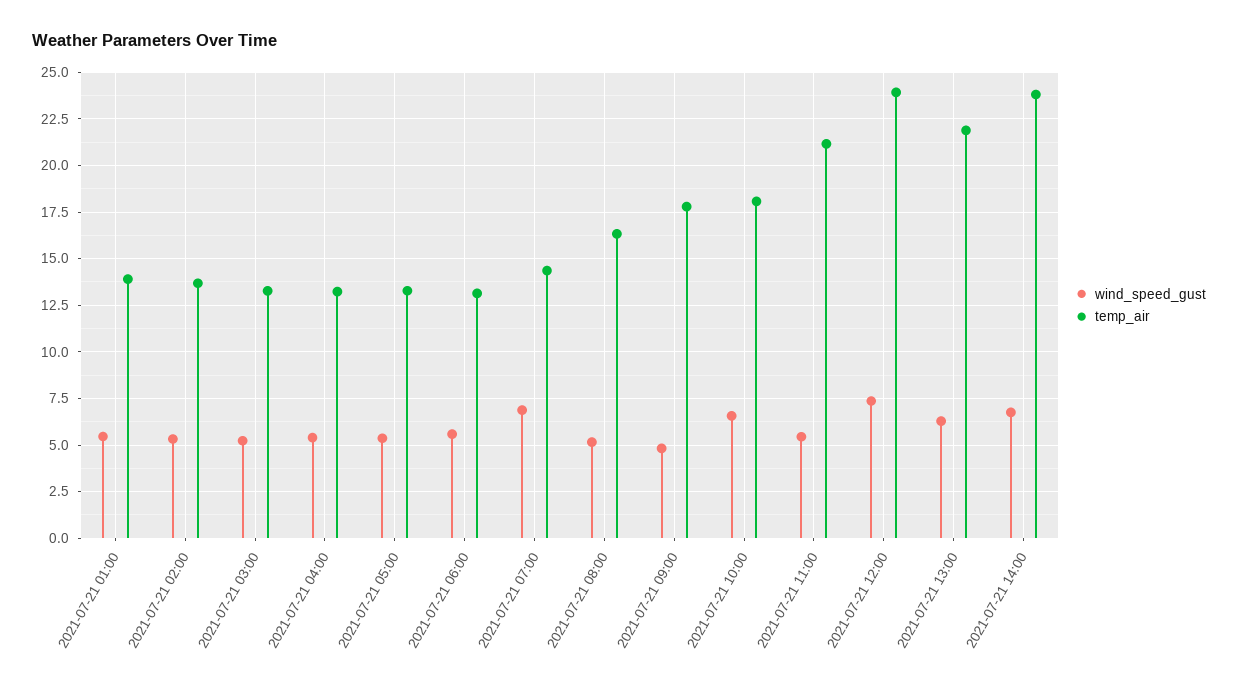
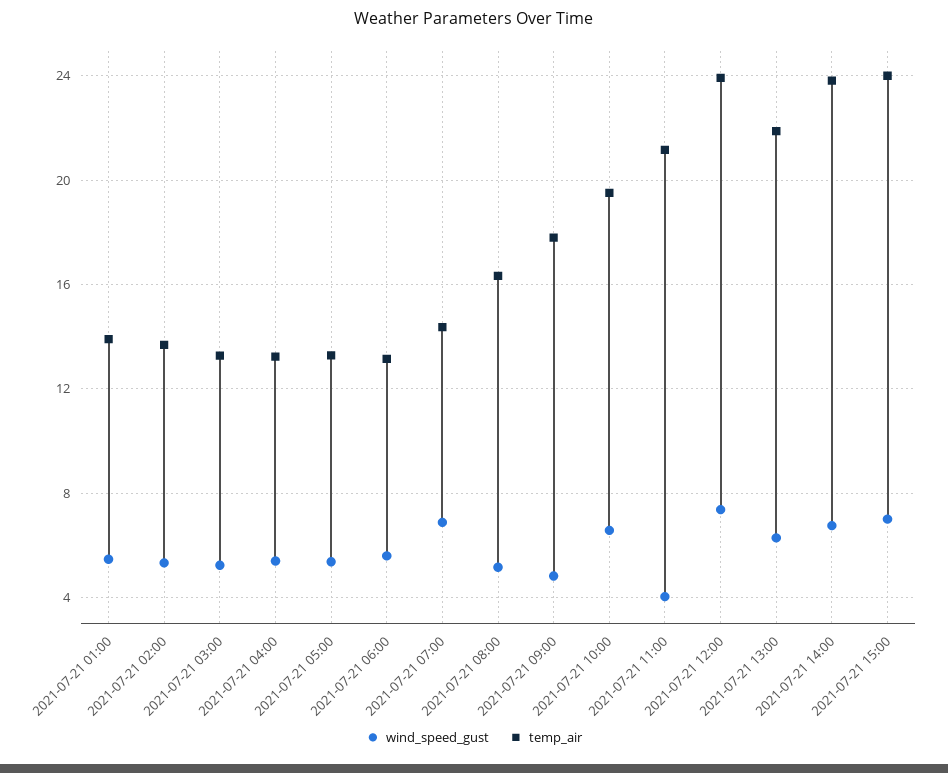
temp_air, 2021-07-21 10:00: 18 -> 19.5
wind_speed_gust, 2021-07-21 11:00: 5.5 -> 4
wind_speed_gust, 2021-07-21 15:00: none -> 7
temp_air, 2021-07-21 15:00: none -> 24

